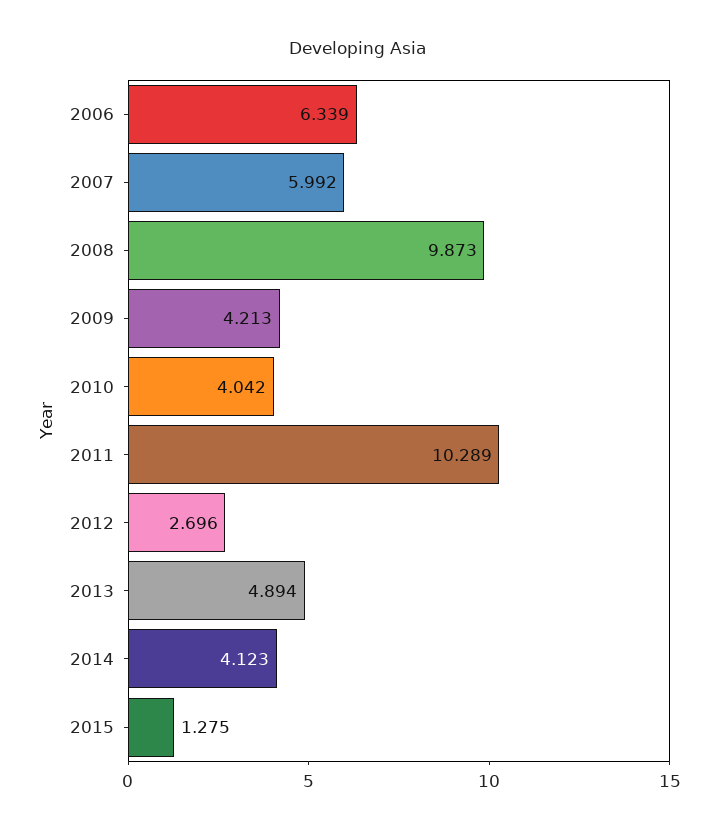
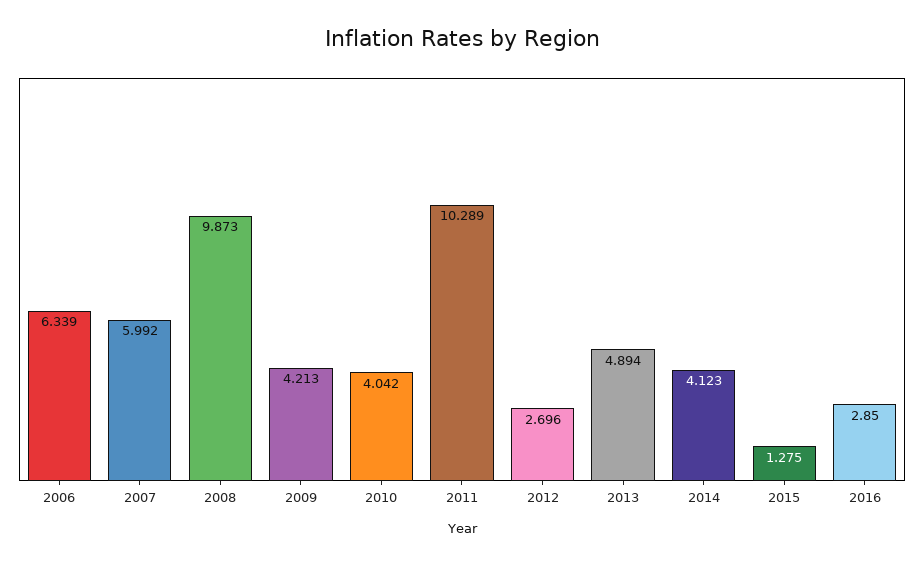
2016: none -> 2.85

